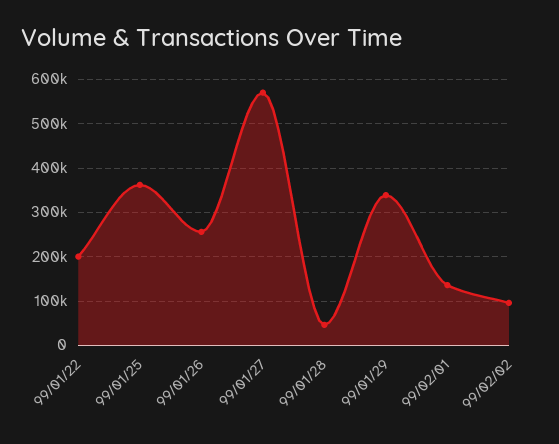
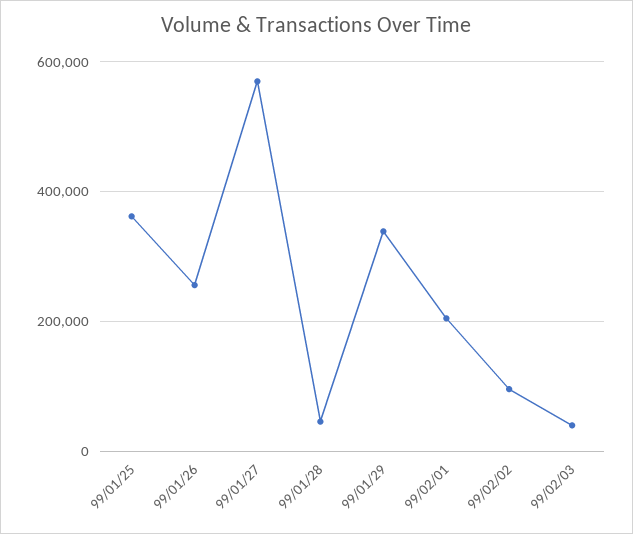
99/01/22: 200000 -> none
99/02/01: 140000 -> 200000
99/02/03: none -> 40000

